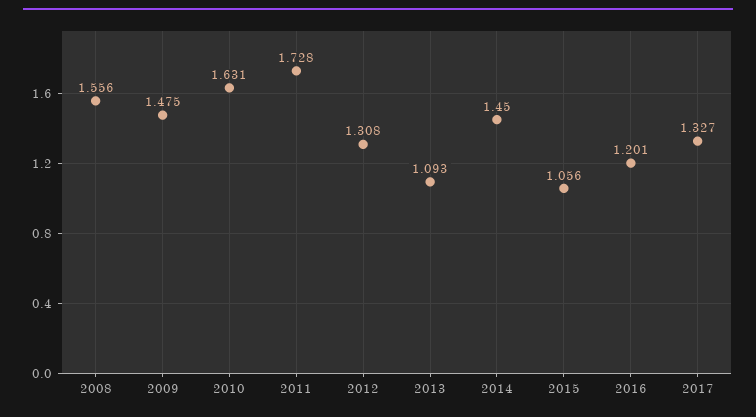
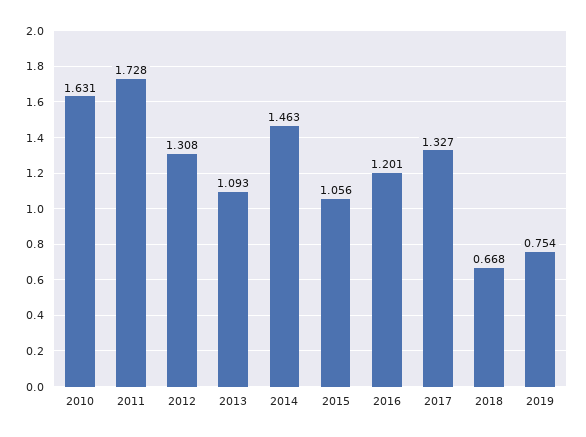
2008: 1.556 -> none
2009: 1.475 -> none
2014: 1.45 -> 1.463
2018: none -> 0.668
2019: none -> 0.754

